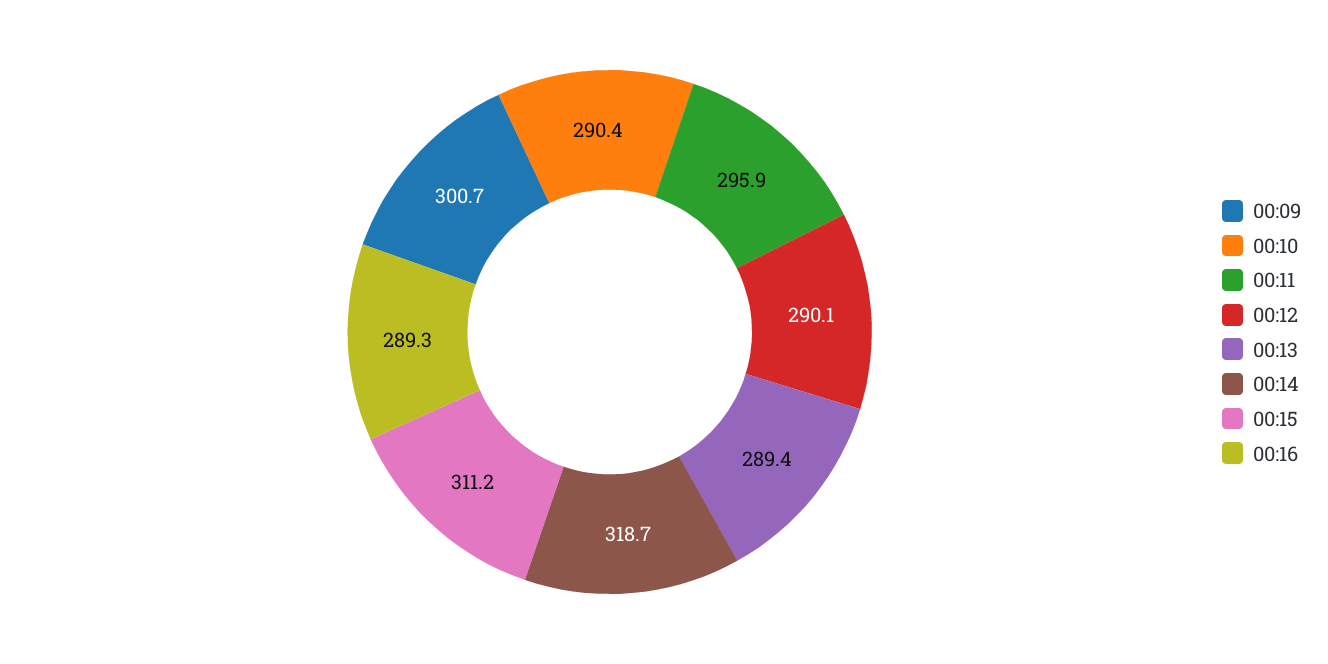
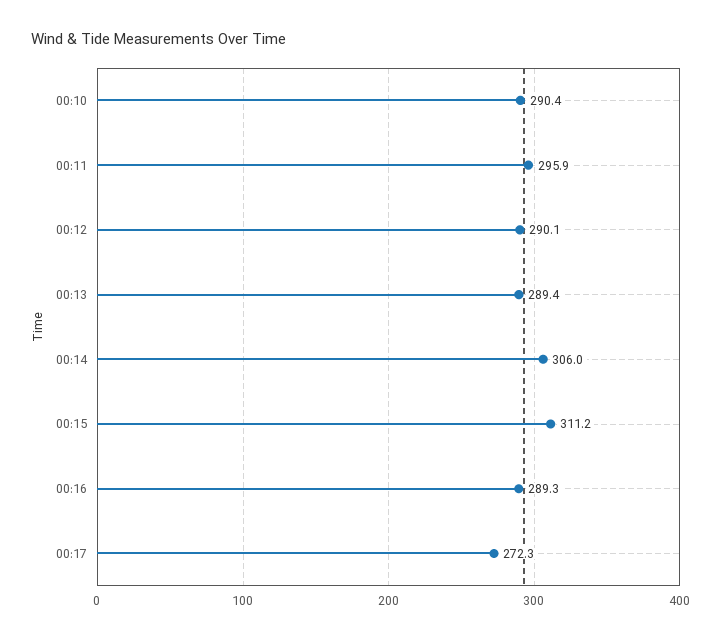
00:09: 300.7 -> none
00:14: 318.7 -> 306
00:17: none -> 272.3

